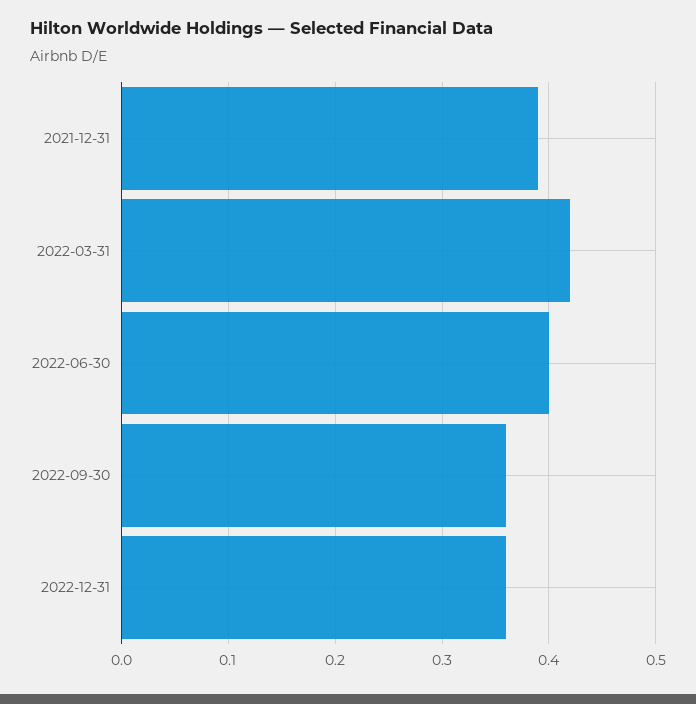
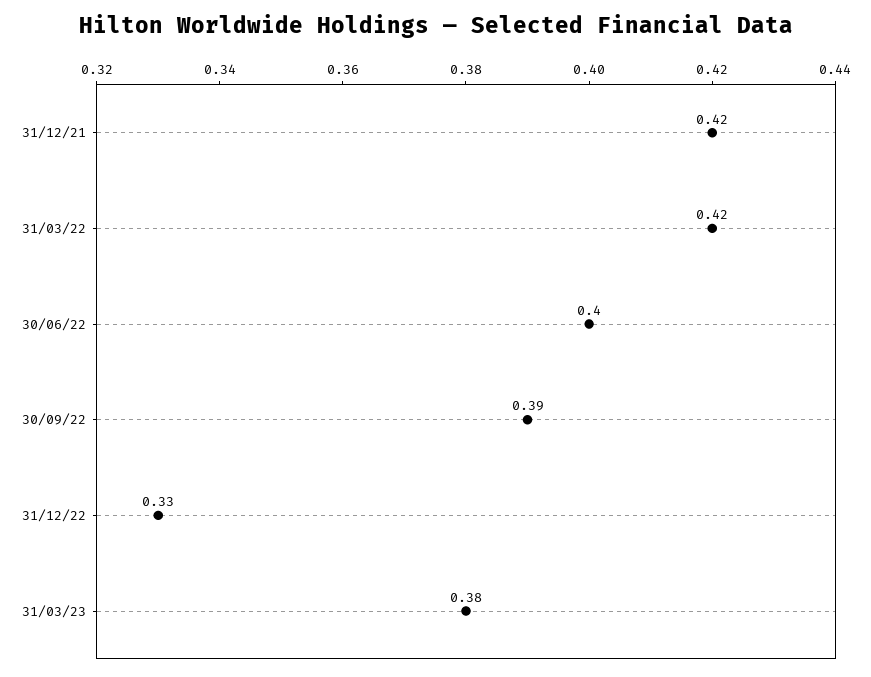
2021-12-31: 0.39 -> 0.42
2022-09-30: 0.36 -> 0.39
2022-12-31: 0.36 -> 0.33
31/03/23: none -> 0.38

